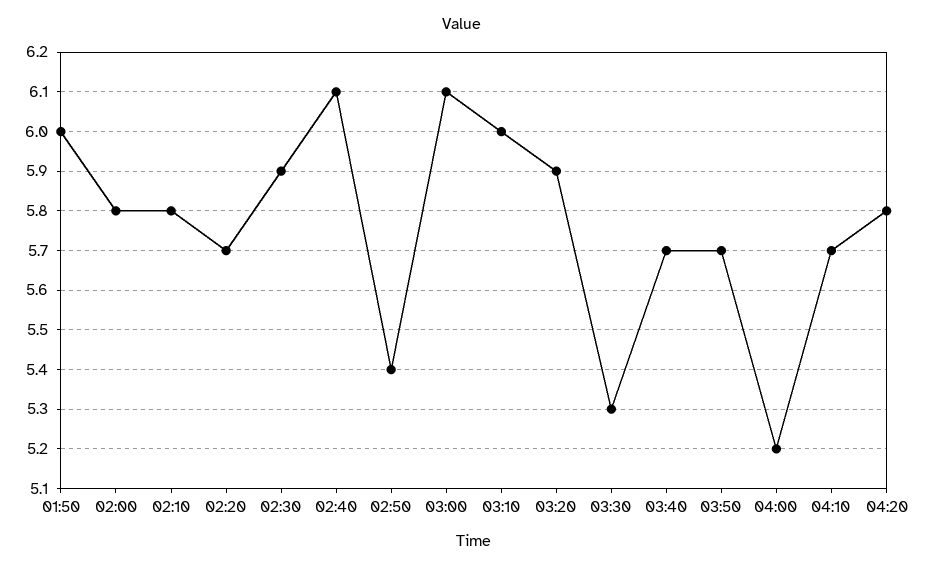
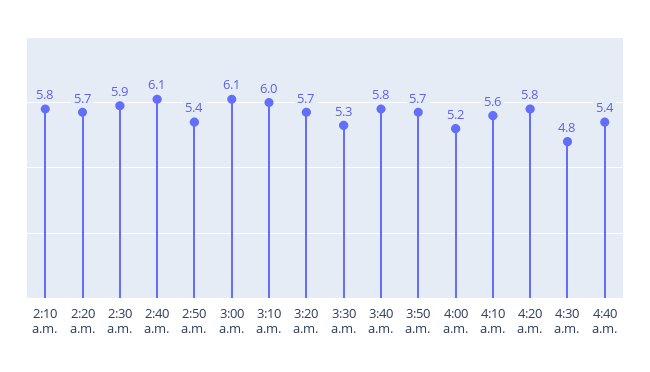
01:50: 6 -> none
02:00: 5.8 -> none
03:20: 5.9 -> 5.7
03:40: 5.7 -> 5.8
04:10: 5.7 -> 5.6
4:30 a.m.: none -> 4.8
4:40 a.m.: none -> 5.4

